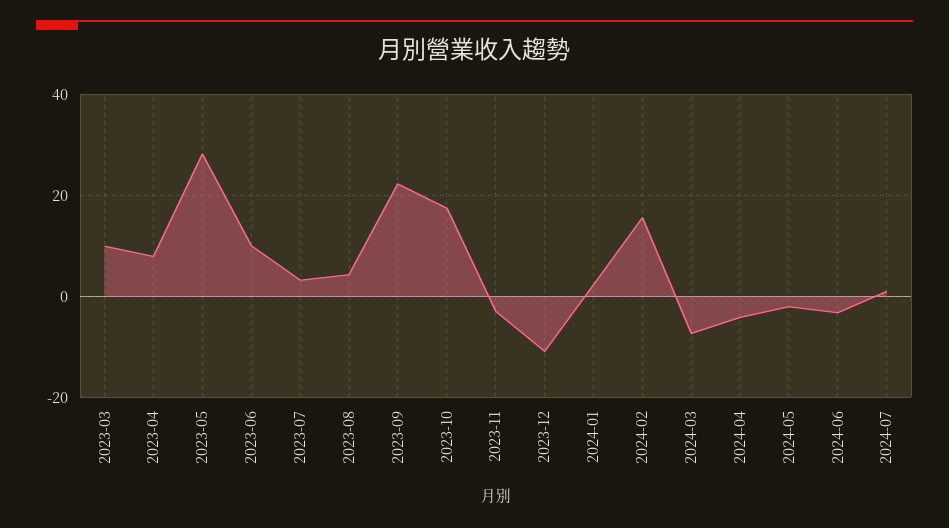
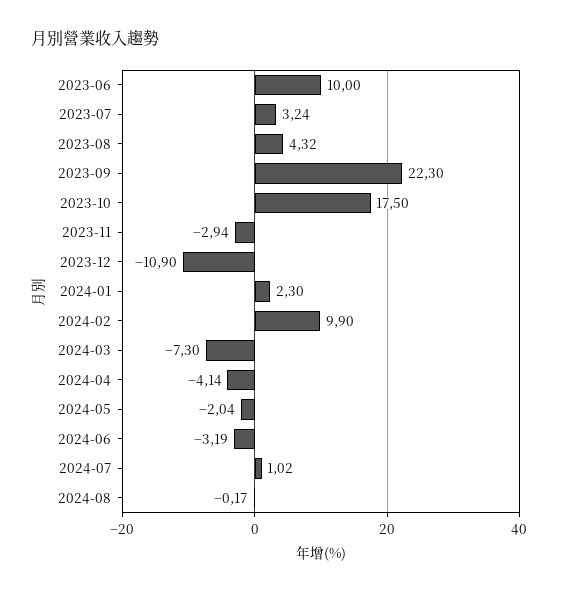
2023-03: 10 -> none
2023-04: 8 -> none
2023-05: 28 -> none
2024-02: 16 -> 9.9
2024-08: none -> -0.17

